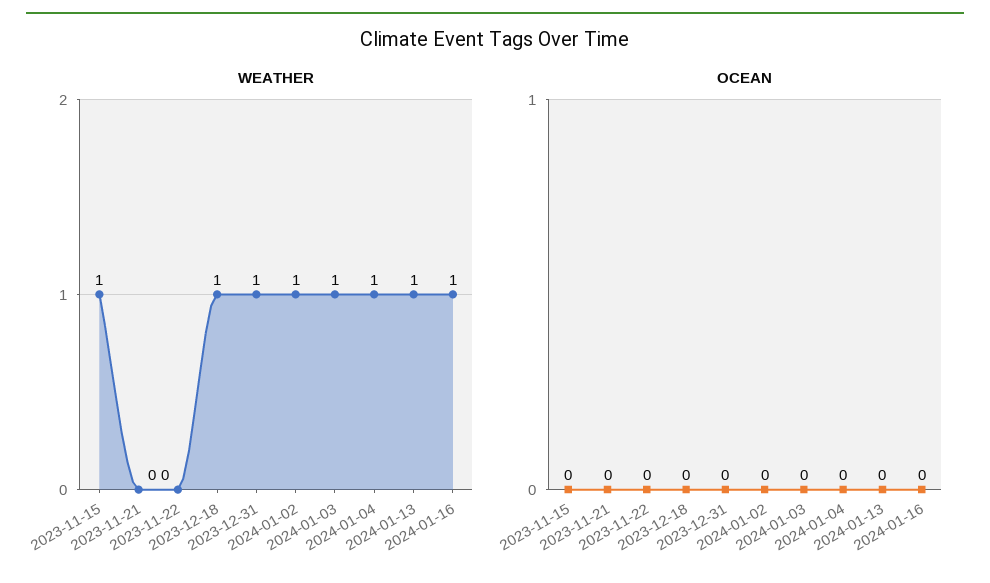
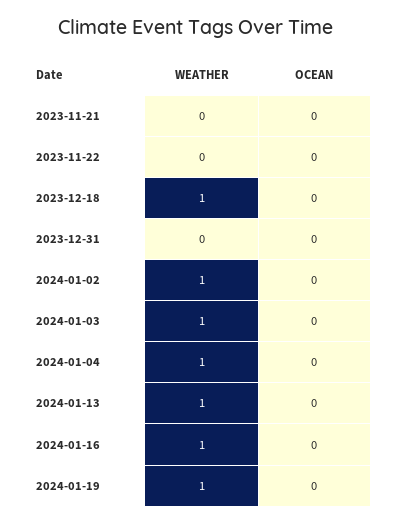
WEATHER, 2023-11-15: 1 -> none
WEATHER, 2023-12-31: 1 -> 0
OCEAN, 2023-11-15: 0 -> none
WEATHER, 2024-01-19: none -> 1
OCEAN, 2024-01-19: none -> 0

